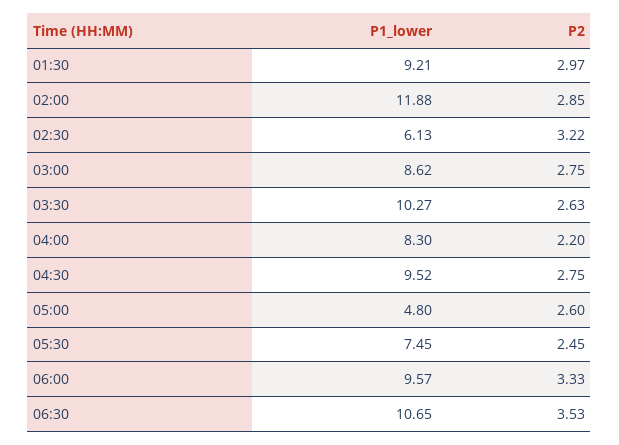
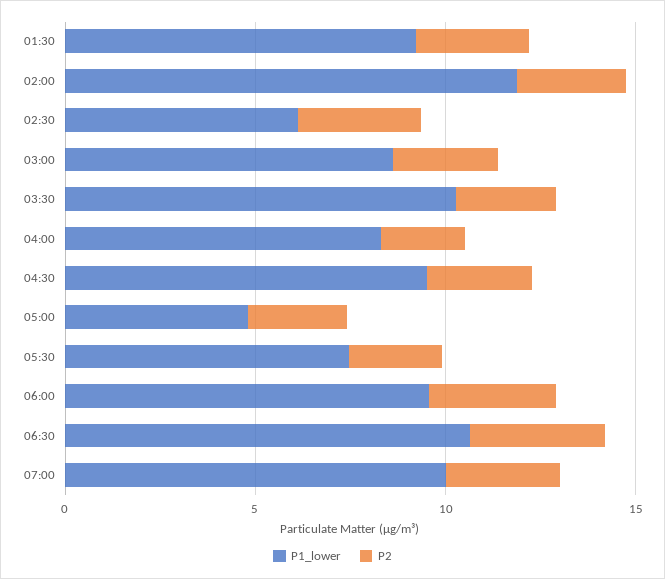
P1_lower, 07:00: none -> 10
P2, 07:00: none -> 3

